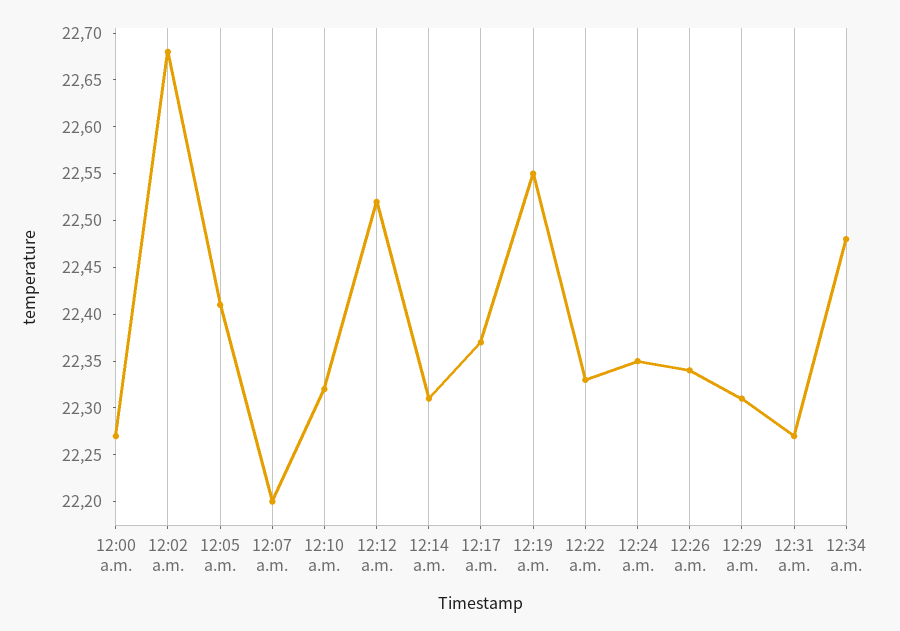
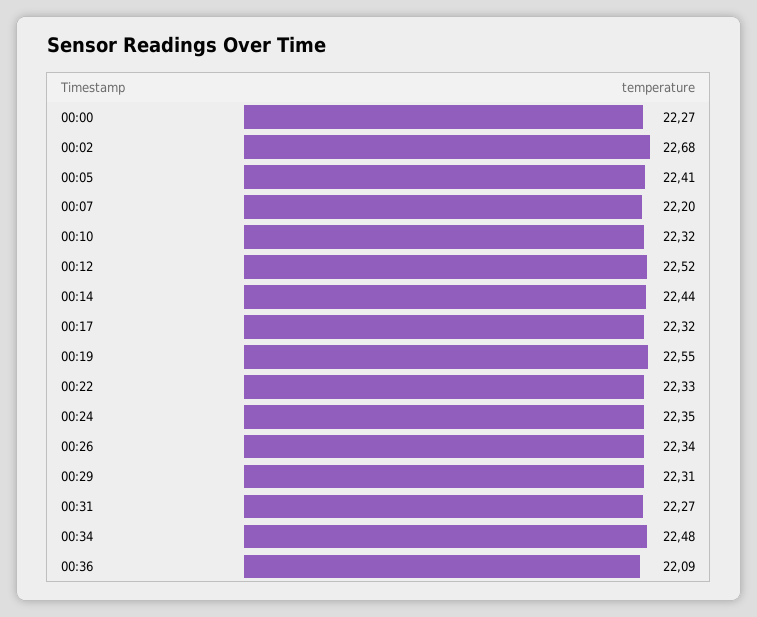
12:14 a.m.: 22.31 -> 22.44
12:17 a.m.: 22.37 -> 22.32
00:36: none -> 22.09

